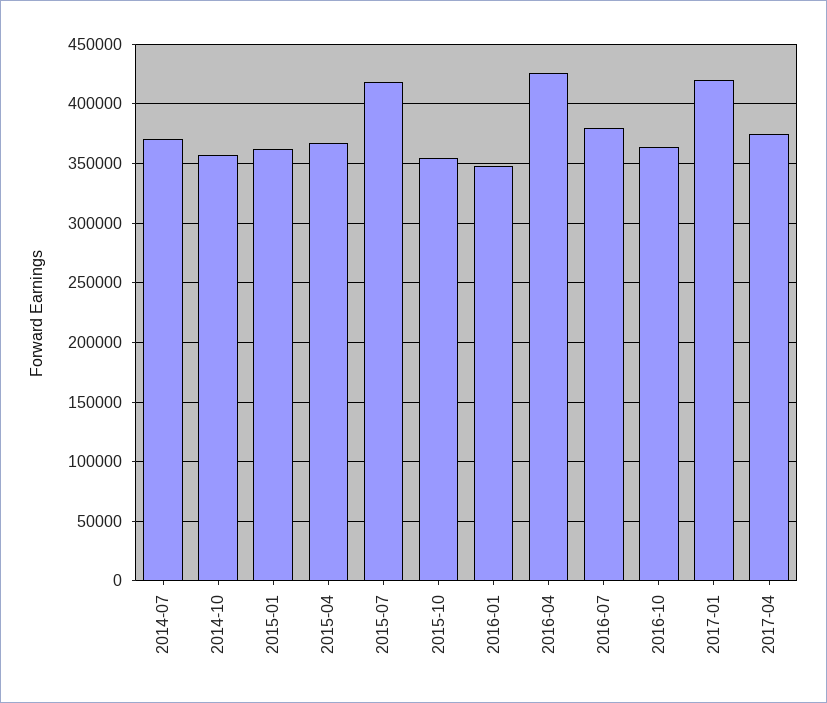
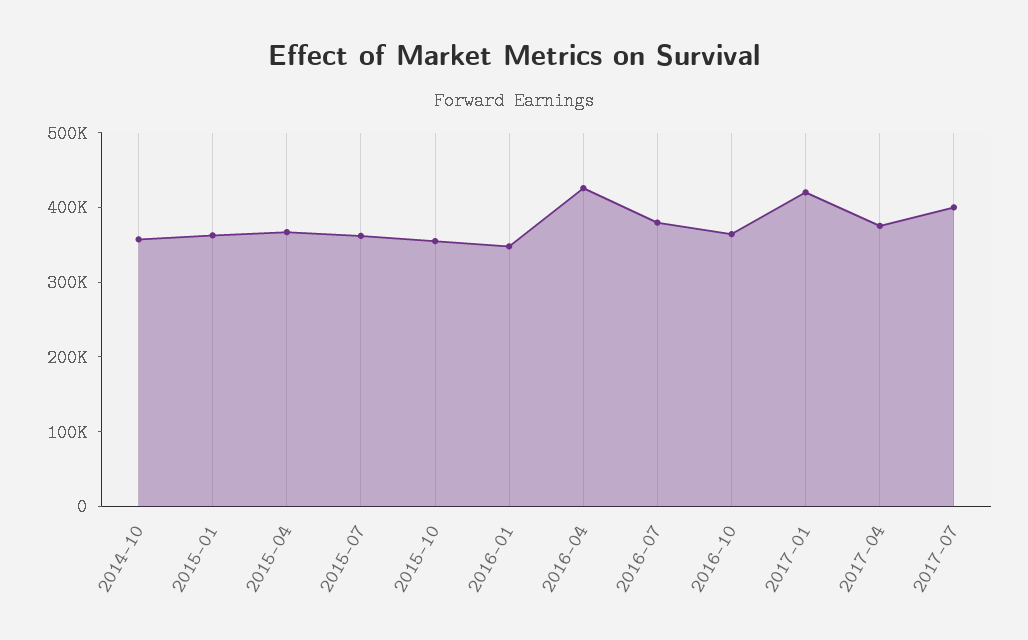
2014-07: 370000 -> none
2015-07: 420000 -> 360000
2017-07: none -> 400000

